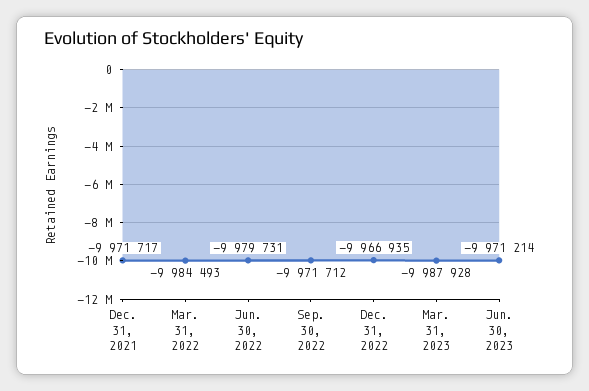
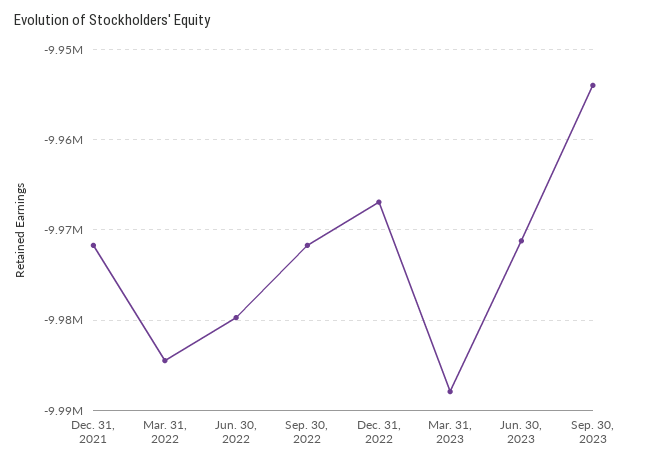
Sep. 30, 2023: none -> -9954000

